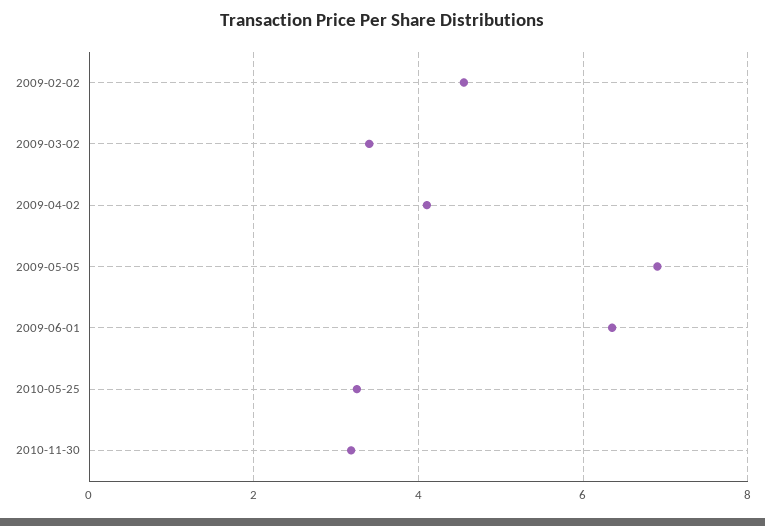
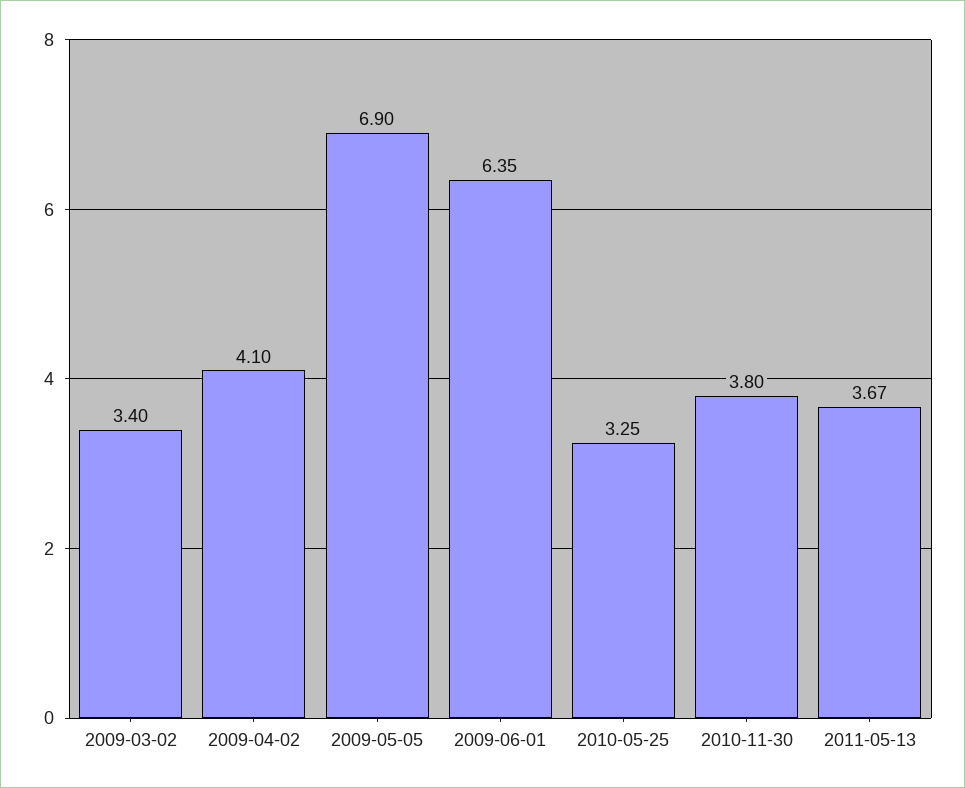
2009-02-02: 4.6 -> none
2010-11-30: 3.2 -> 3.8
2011-05-13: none -> 3.67

